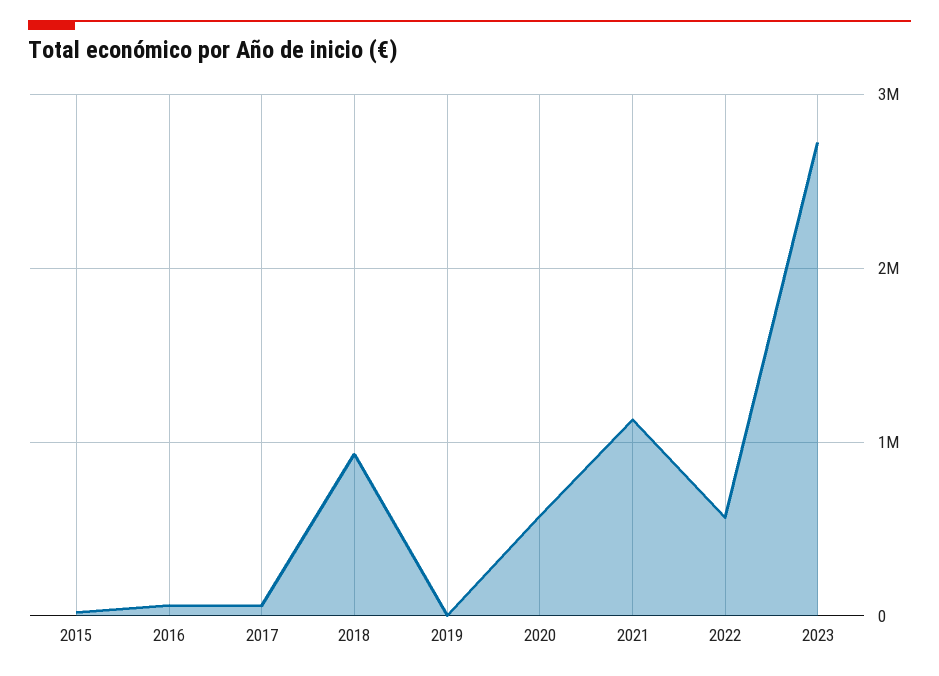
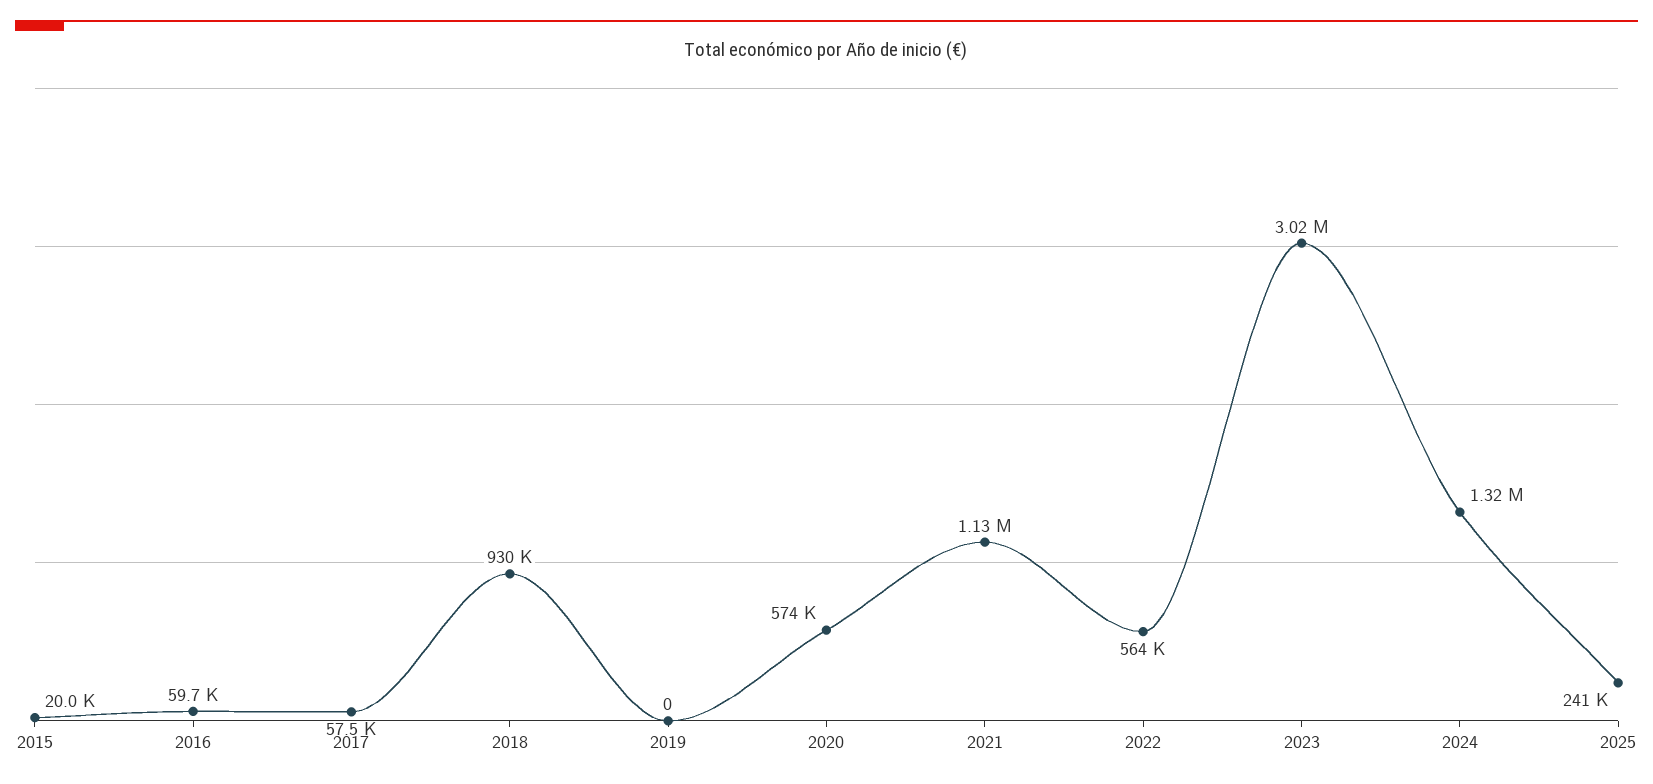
2023: 2700000 -> 3020000
2024: none -> 1320000
2025: none -> 241000

